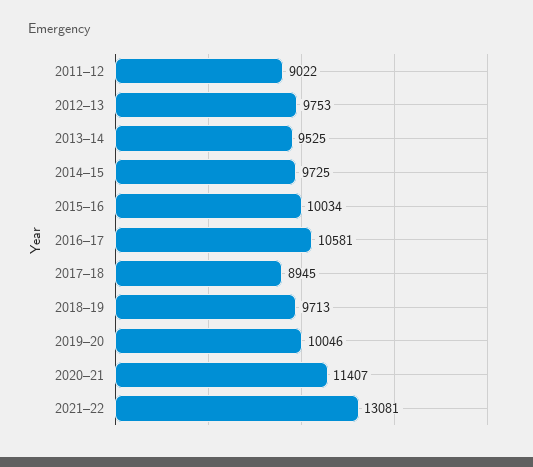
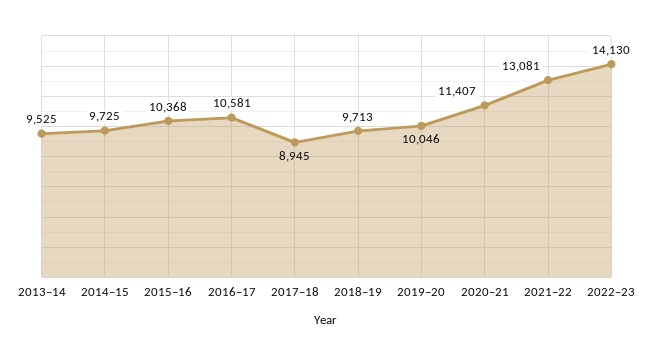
2011–12: 9022 -> none
2012–13: 9753 -> none
2015–16: 10034 -> 10368
2022–23: none -> 14130

